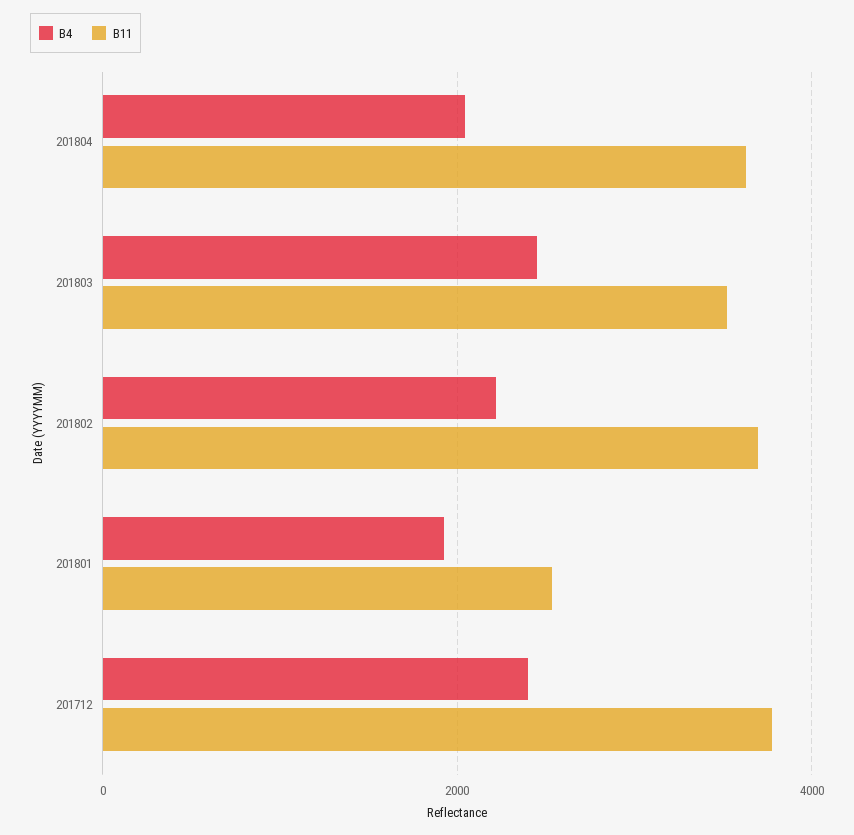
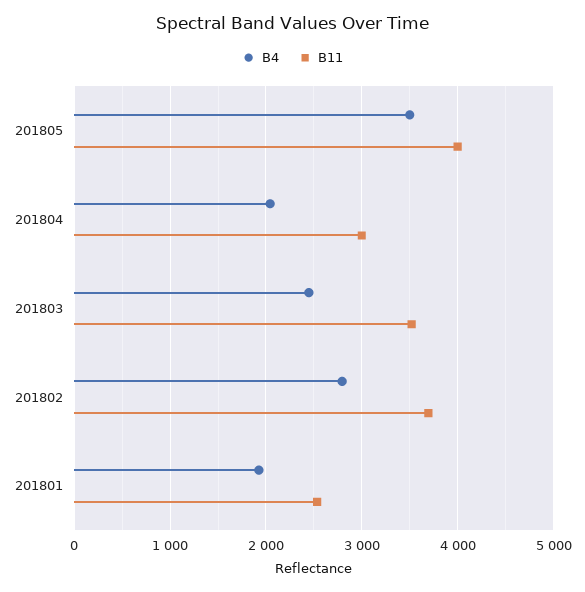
B11, 201804: 3600 -> 3000
B4, 201802: 2200 -> 2800
B4, 201712: 2400 -> none
B11, 201712: 3800 -> none
B4, 201805: none -> 3500
B11, 201805: none -> 4000

